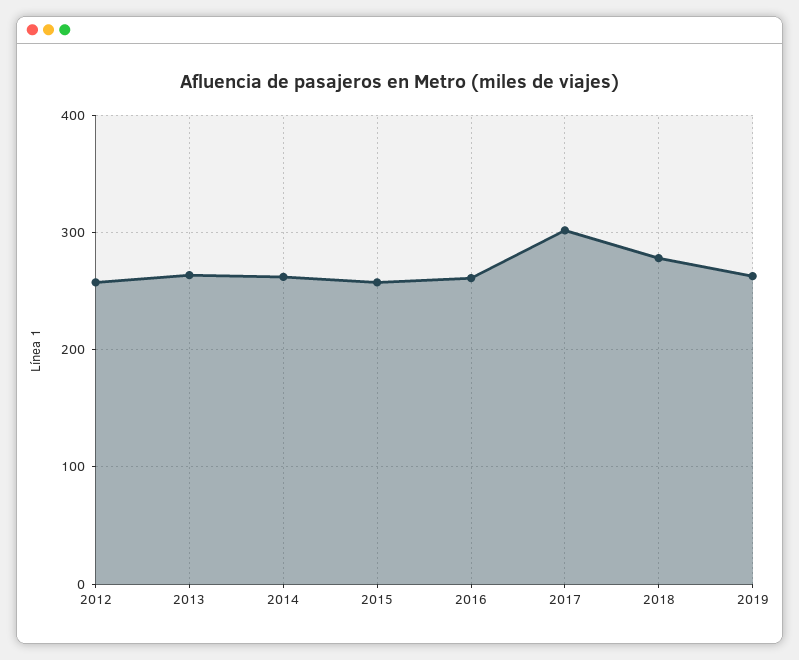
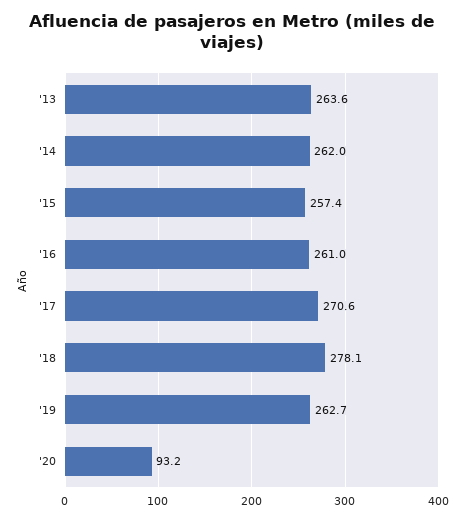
2012: 260 -> none
2017: 300 -> 270.6
'20: none -> 93.2

